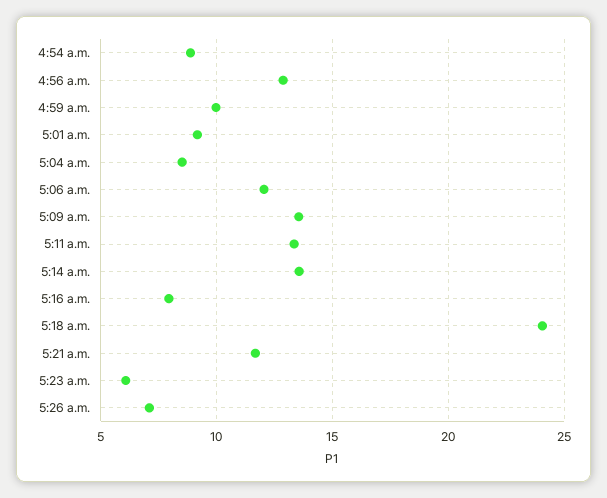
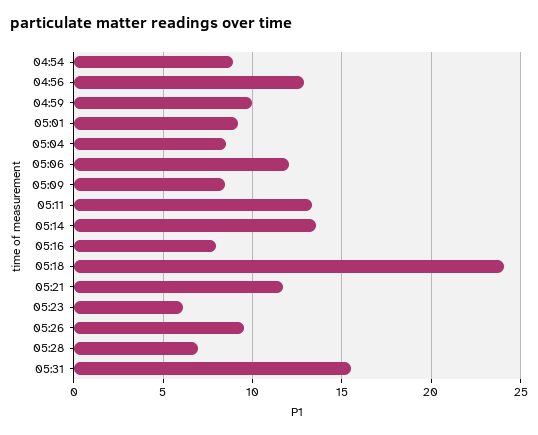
5:09 a.m.: 13.5 -> 8.5
5:26 a.m.: 7 -> 9.5
05:28: none -> 7
05:31: none -> 15.5

